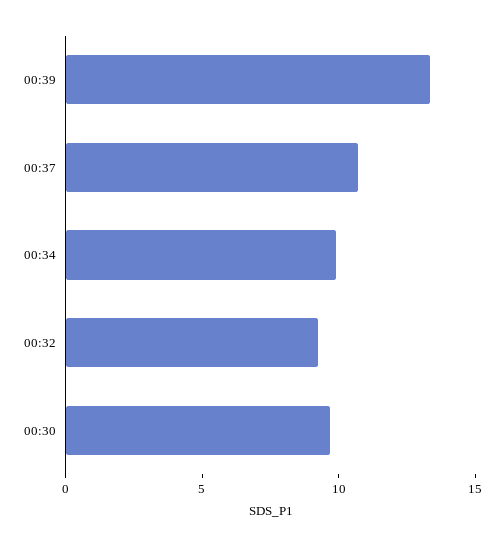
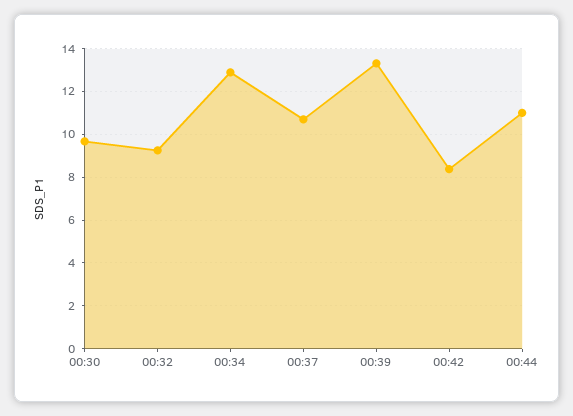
00:34: 10 -> 13
00:42: none -> 8.5
00:44: none -> 11

